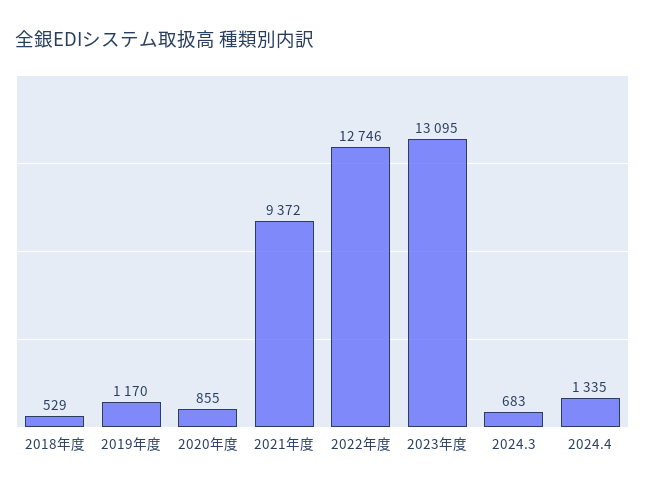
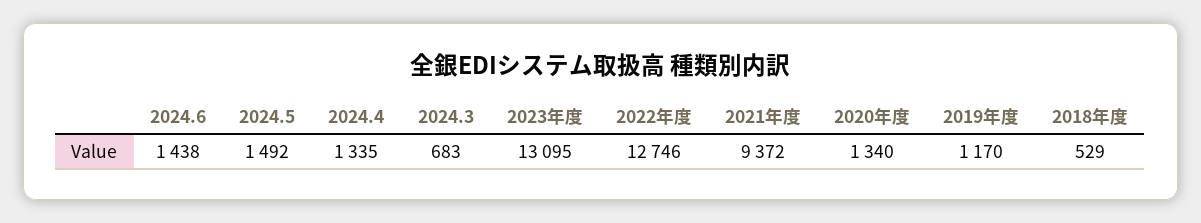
2020年度: 855 -> 1340
2024.6: none -> 1438
2024.5: none -> 1492

